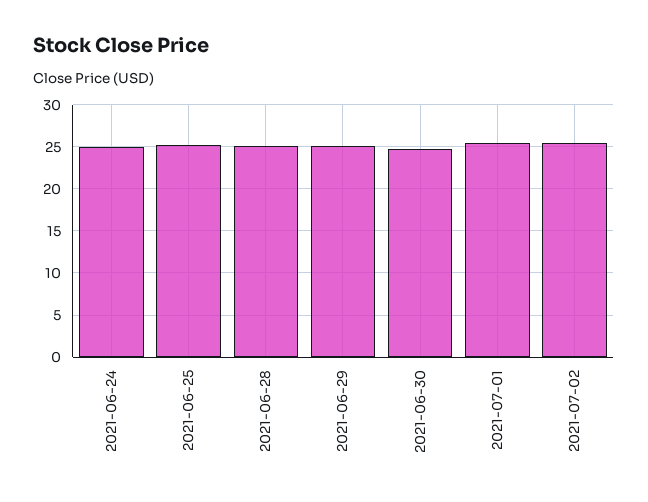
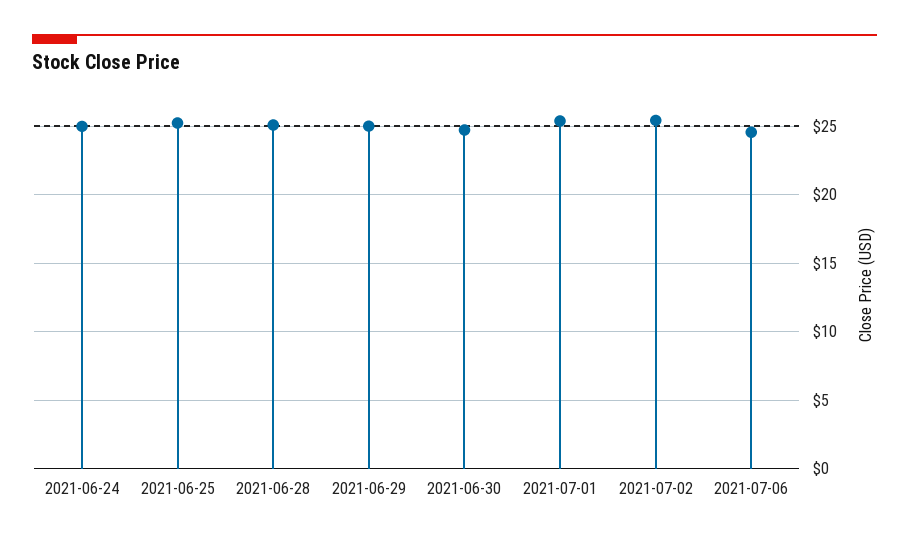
2021-07-06: none -> 24.5

